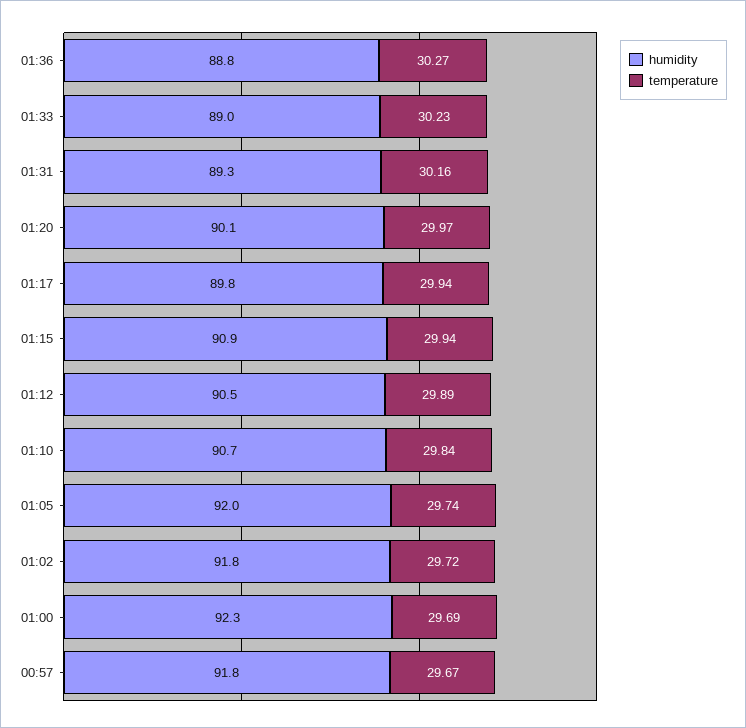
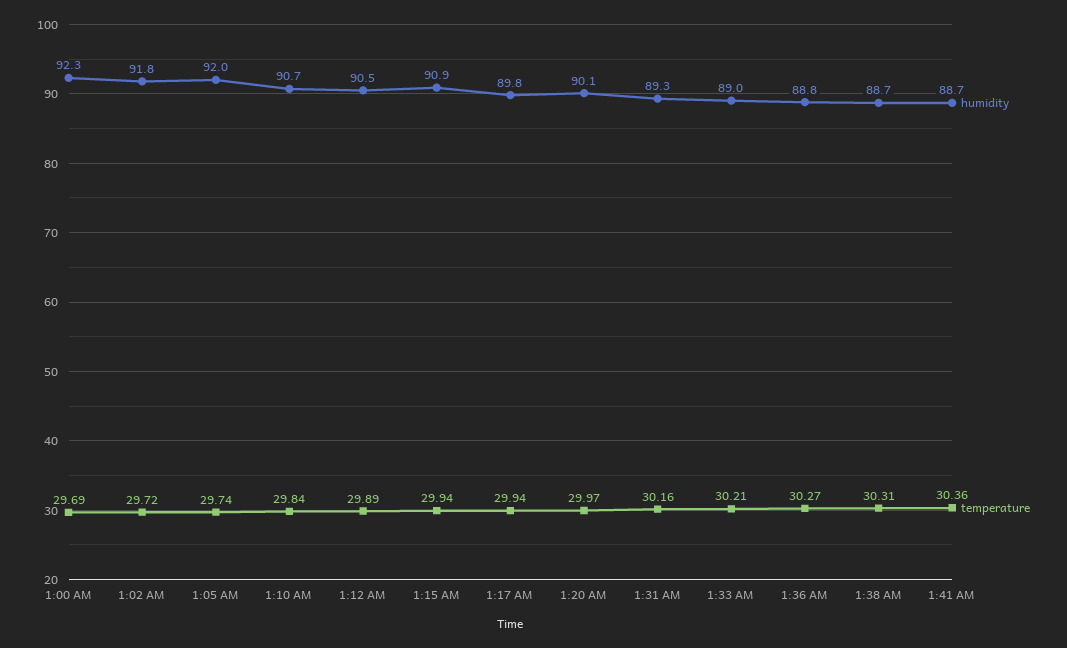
temperature, 01:33: 30.23 -> 30.21
humidity, 00:57: 91.8 -> none
temperature, 00:57: 29.67 -> none
humidity, 1:38 AM: none -> 88.7
temperature, 1:38 AM: none -> 30.31
humidity, 1:41 AM: none -> 88.7
temperature, 1:41 AM: none -> 30.36

